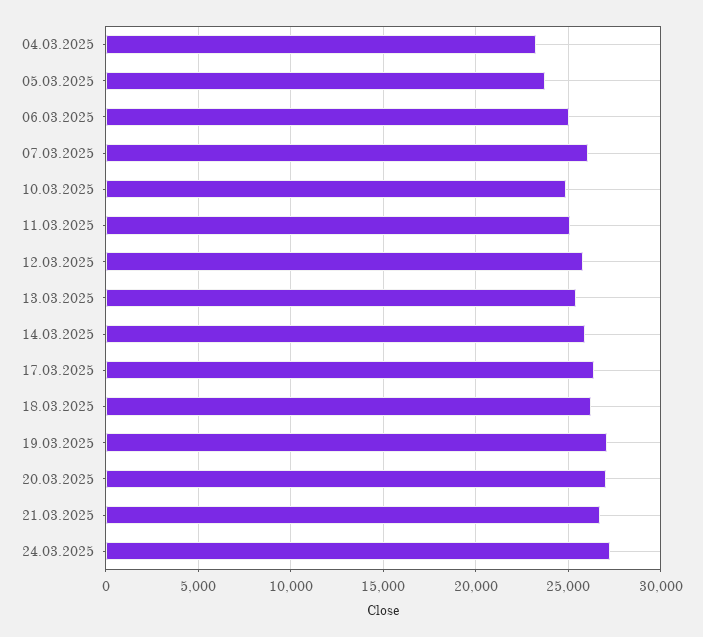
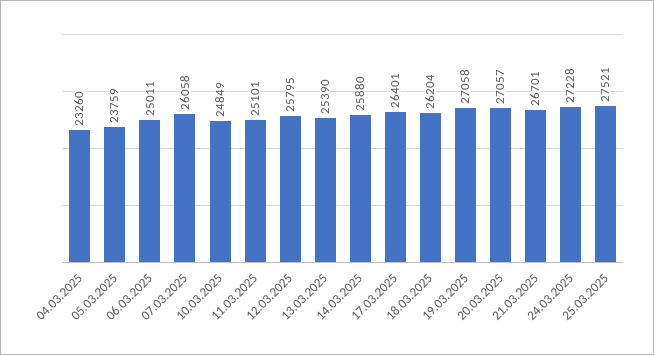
25.03.2025: none -> 27521

